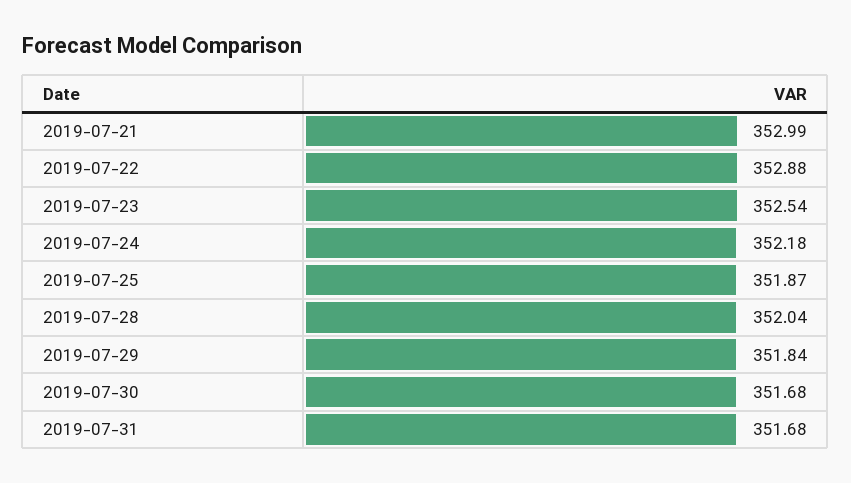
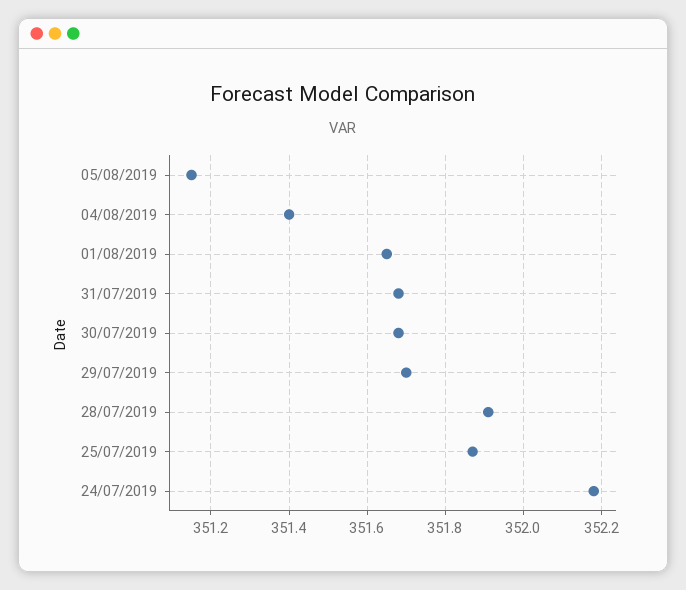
2019-07-21: 352.99 -> none
2019-07-22: 352.88 -> none
2019-07-23: 352.54 -> none
2019-07-28: 352.04 -> 351.9
2019-07-29: 351.84 -> 351.7
05/08/2019: none -> 351.15
04/08/2019: none -> 351.4
01/08/2019: none -> 351.65

